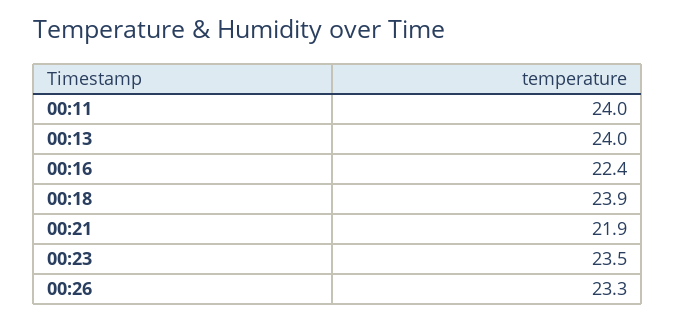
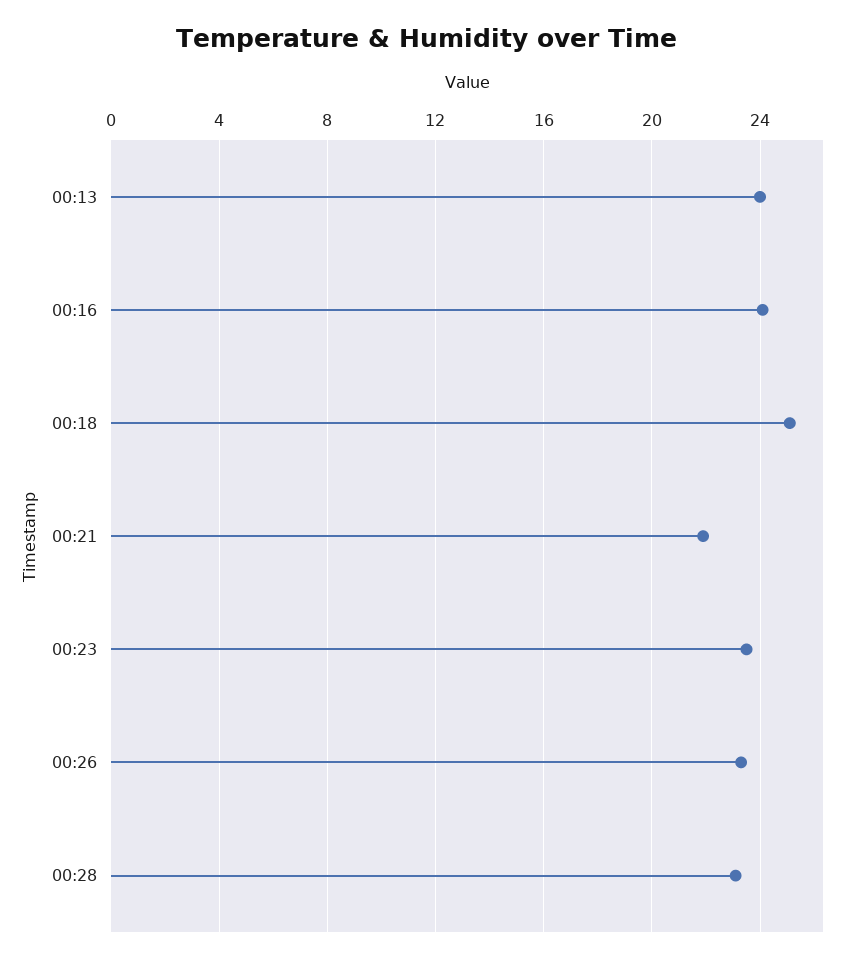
00:11: 24 -> none
00:16: 22.4 -> 24
00:18: 23.9 -> 25
00:28: none -> 23

